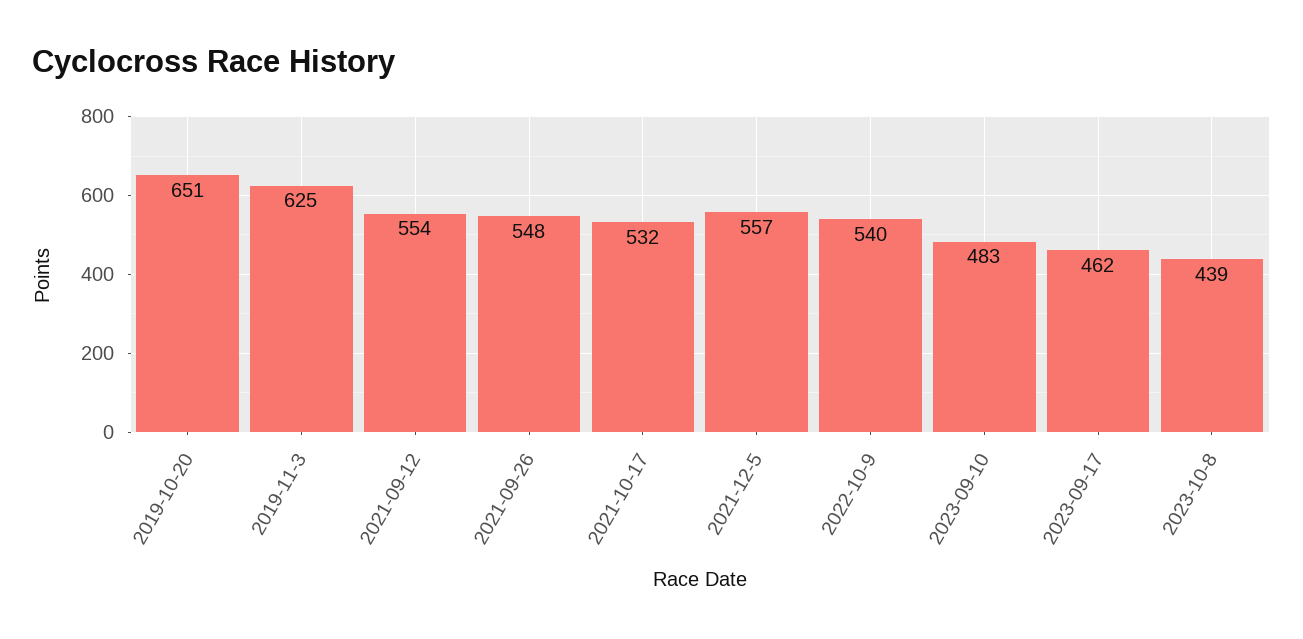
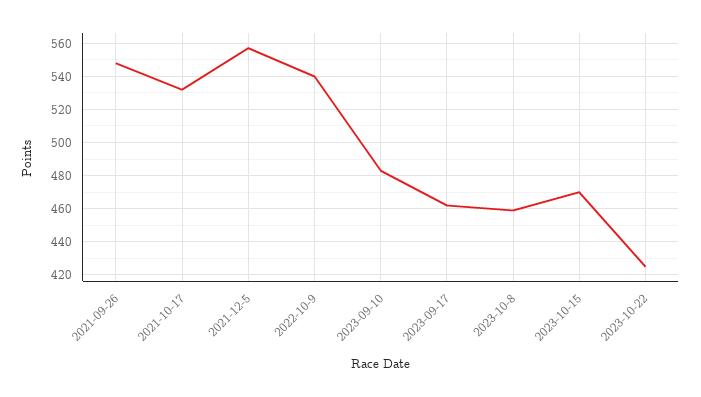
2019-10-20: 651 -> none
2019-11-3: 625 -> none
2021-09-12: 554 -> none
2023-10-8: 439 -> 460
2023-10-15: none -> 470
2023-10-22: none -> 425

